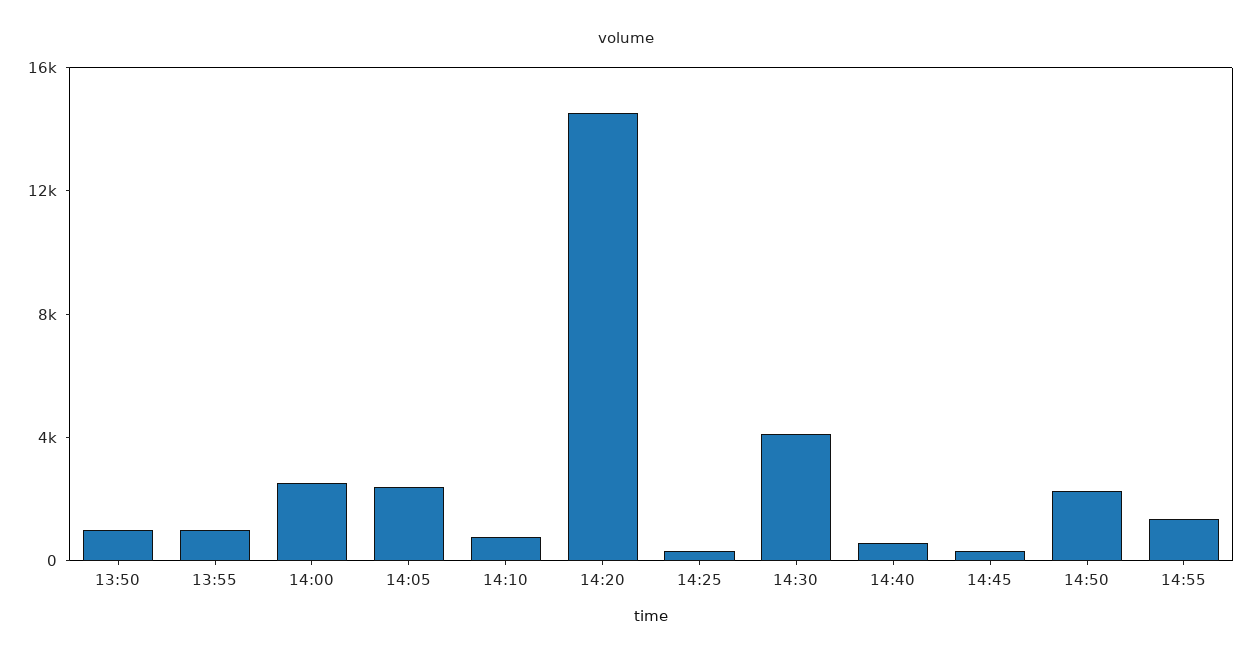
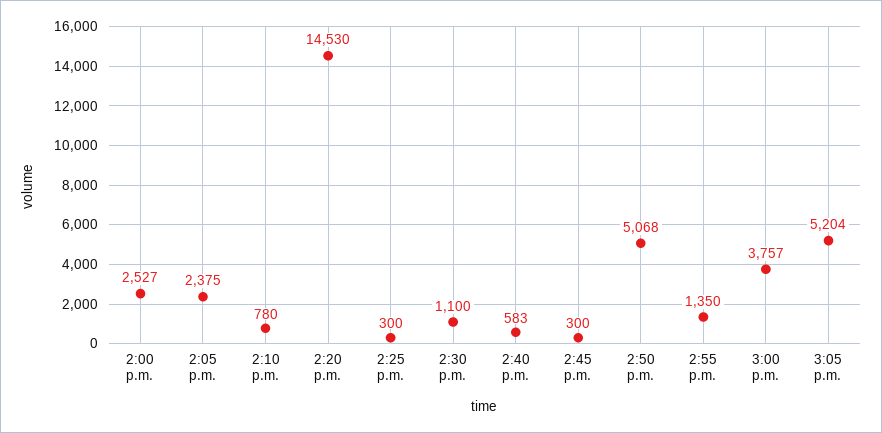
13:50: 1000 -> none
13:55: 1000 -> none
14:30: 4000 -> 1100
14:50: 2000 -> 5068
3:00 p.m.: none -> 3757
3:05 p.m.: none -> 5204

